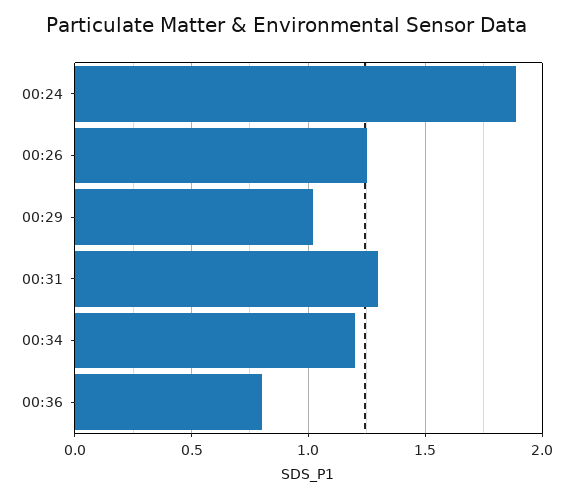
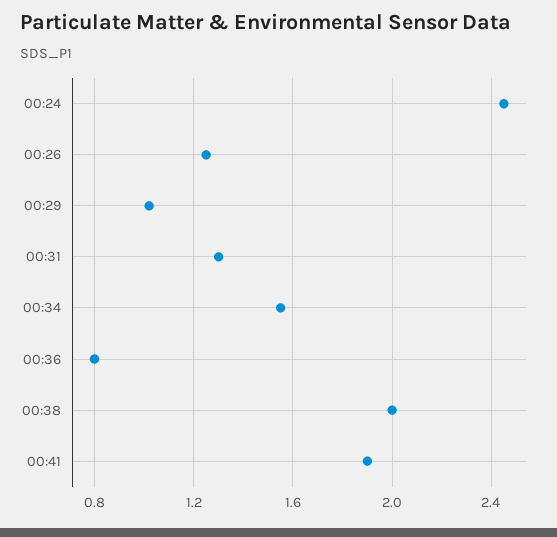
00:24: 1.9 -> 2.45
00:34: 1.2 -> 1.55
00:38: none -> 2
00:41: none -> 1.9

